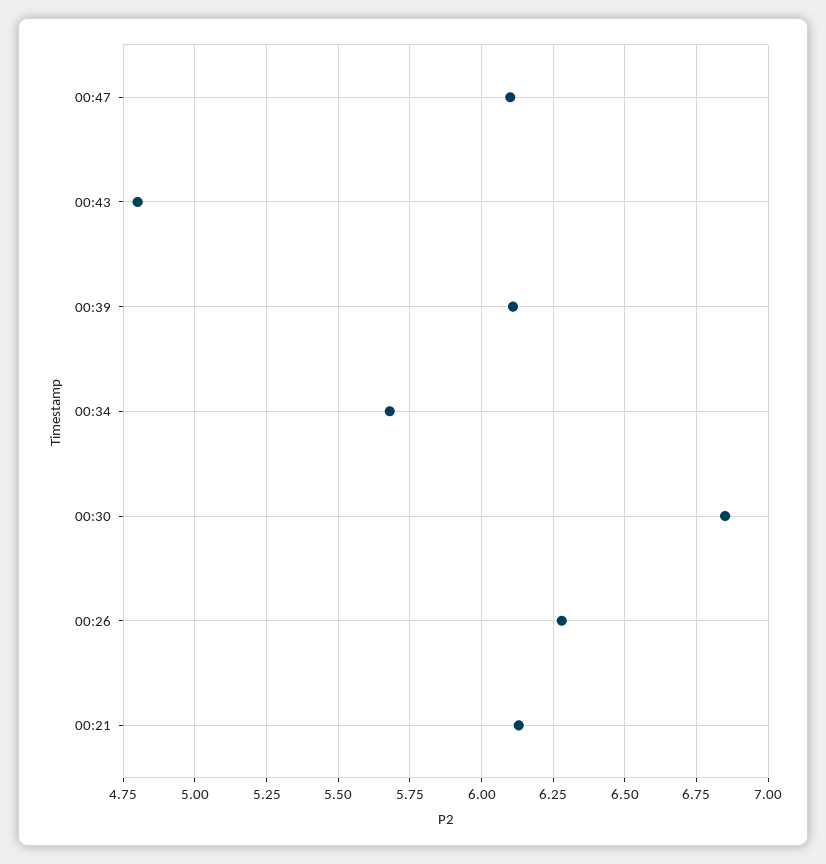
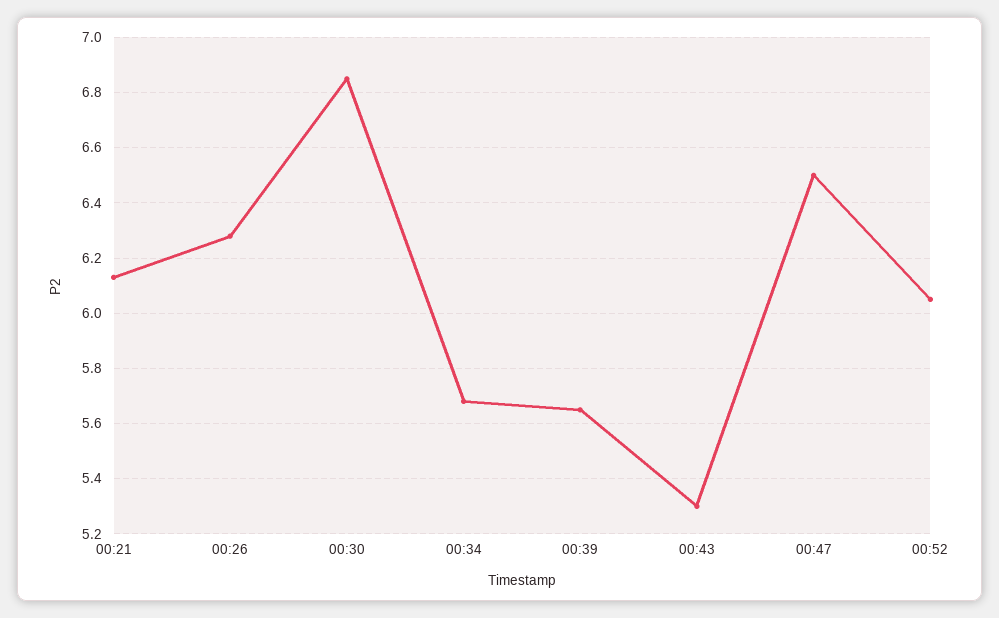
00:47: 6.1 -> 6.5
00:43: 4.8 -> 5.3
00:39: 6.1 -> 5.65
00:52: none -> 6.05

